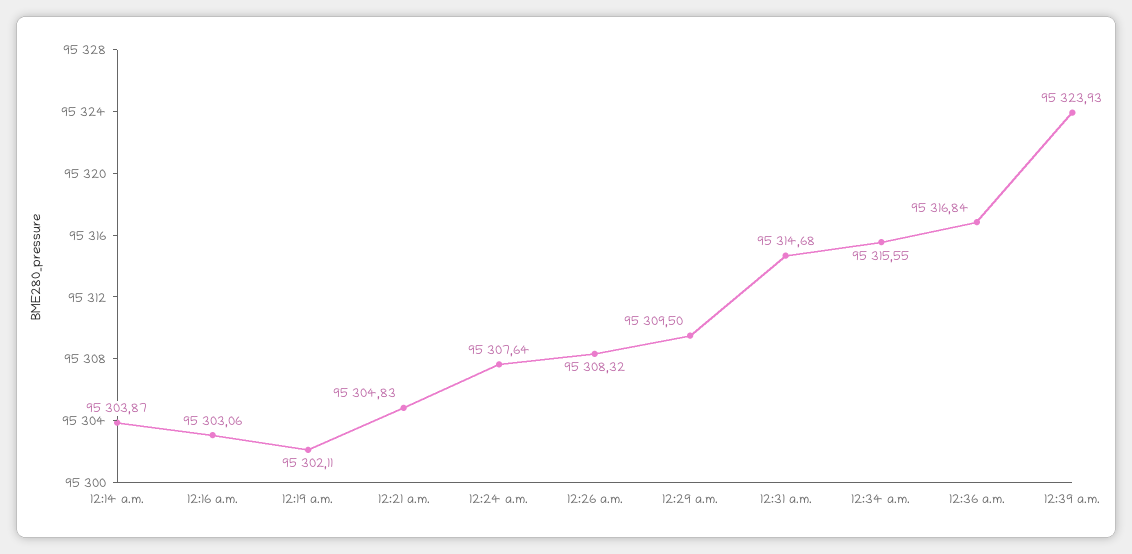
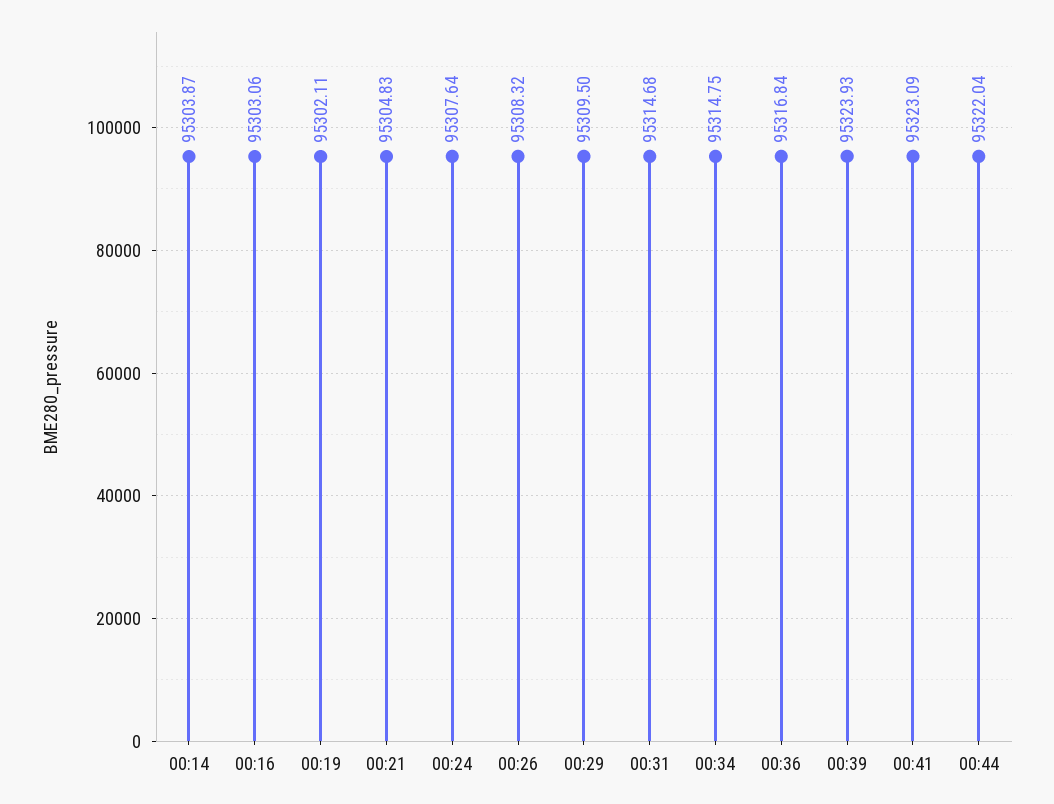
12:34 a.m.: 95315.55 -> 95314.75
00:41: none -> 95323.09
00:44: none -> 95322.04

